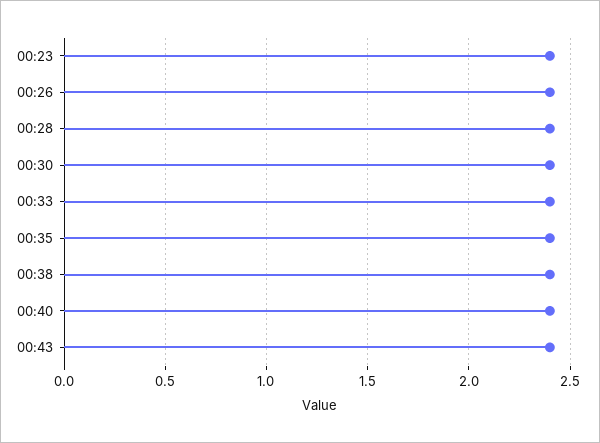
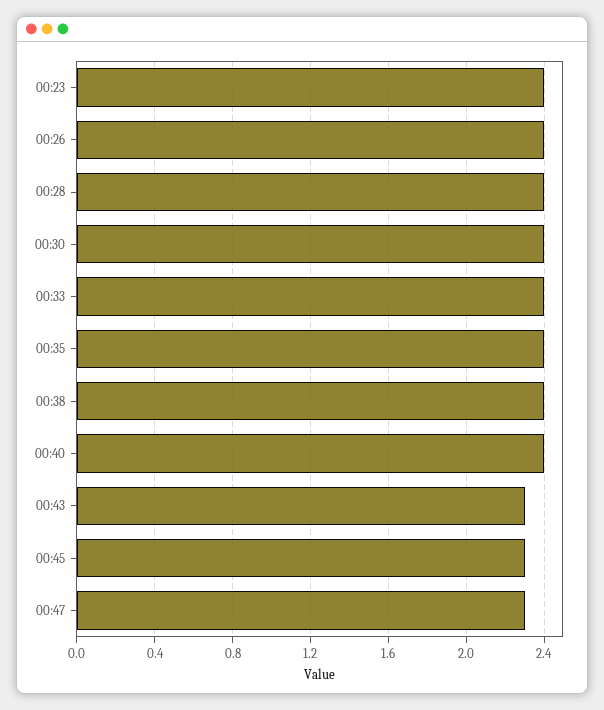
00:43: 2.4 -> 2.3
00:45: none -> 2.3
00:47: none -> 2.3

